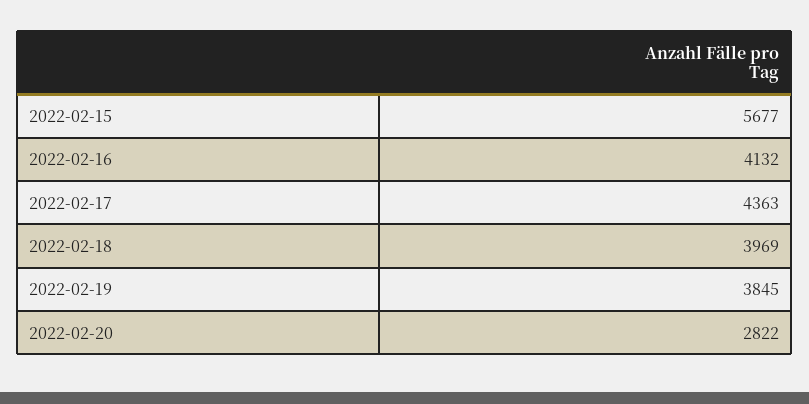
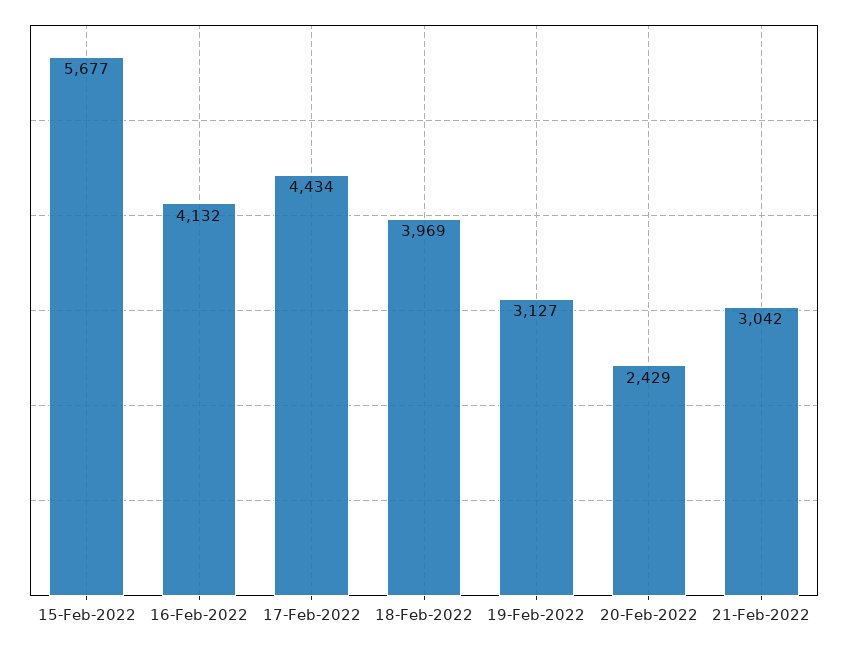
2022-02-17: 4363 -> 4434
2022-02-19: 3845 -> 3127
2022-02-20: 2822 -> 2429
21-Feb-2022: none -> 3042

